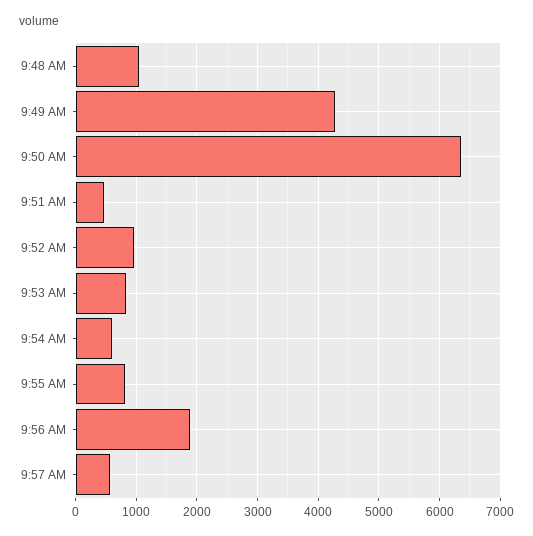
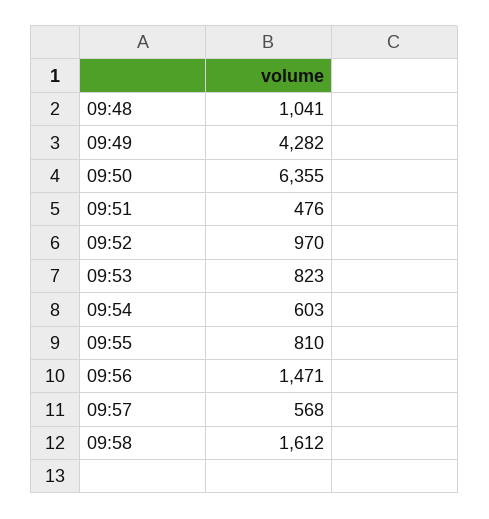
9:56 AM: 1900 -> 1471
09:58: none -> 1612

